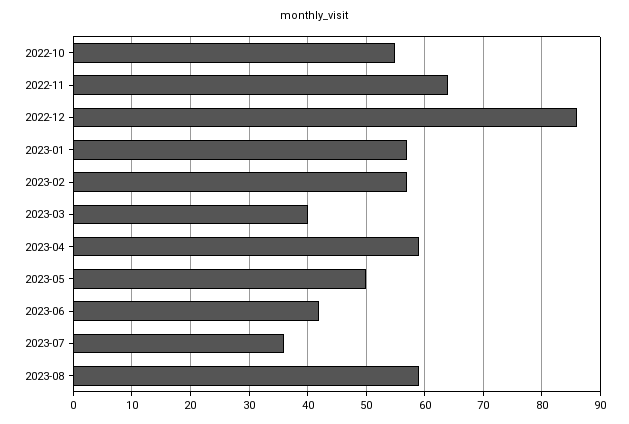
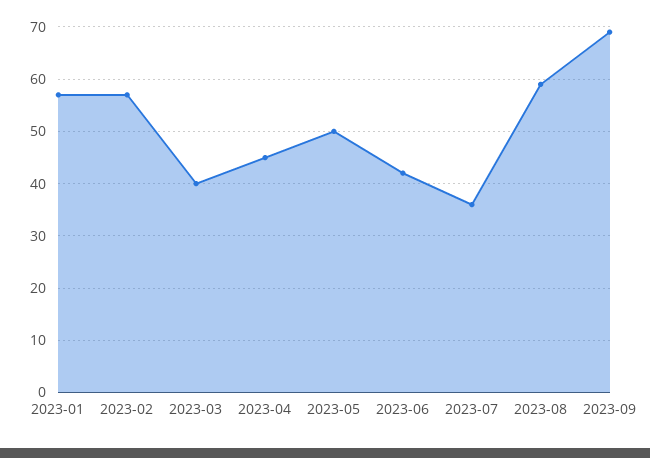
2022-10: 55 -> none
2022-11: 65 -> none
2022-12: 85 -> none
2023-04: 60 -> 45
2023-09: none -> 70

